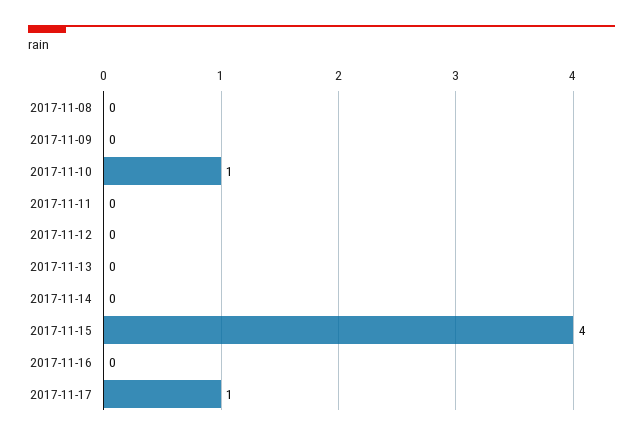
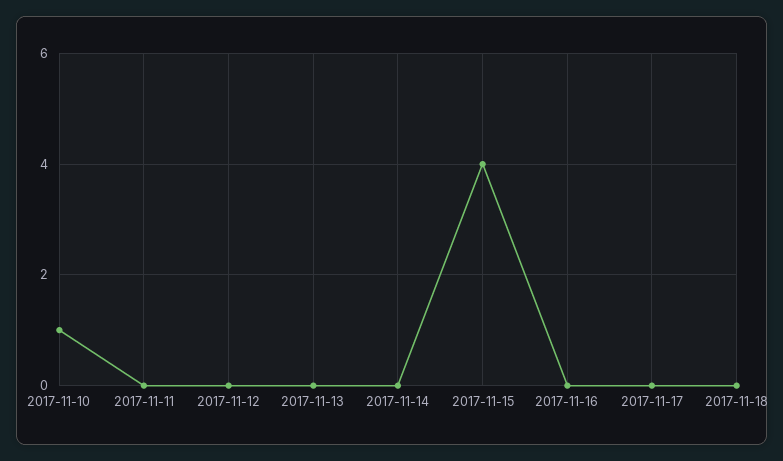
2017-11-08: 0 -> none
2017-11-09: 0 -> none
2017-11-17: 1 -> 0
2017-11-18: none -> 0

